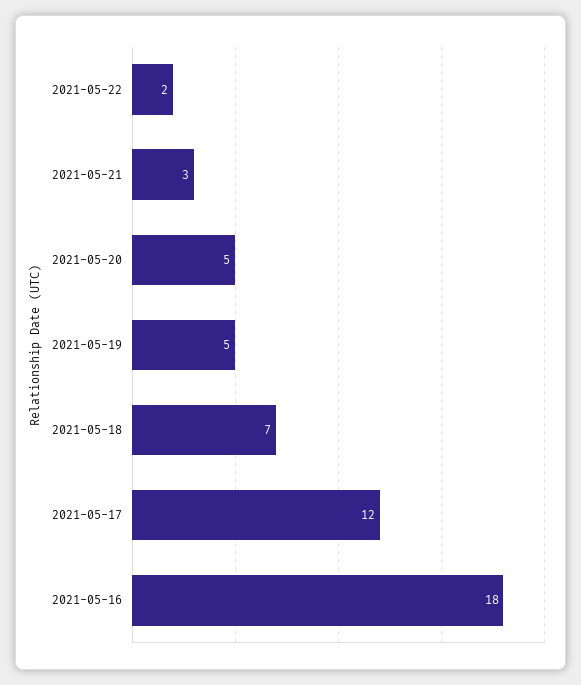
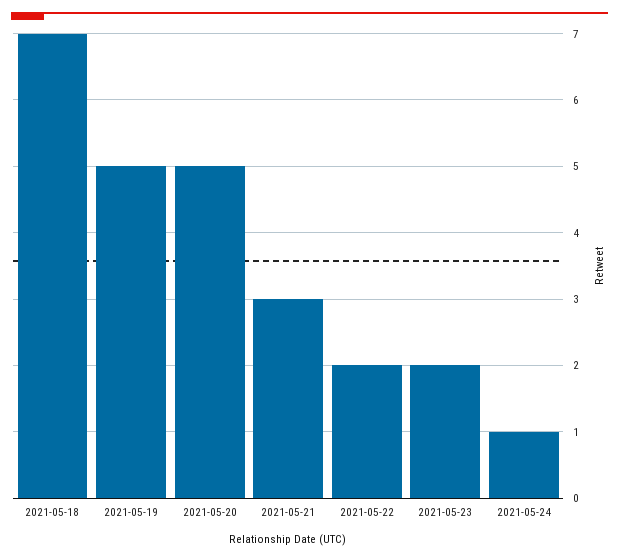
2021-05-17: 12 -> none
2021-05-16: 18 -> none
2021-05-23: none -> 2
2021-05-24: none -> 1

